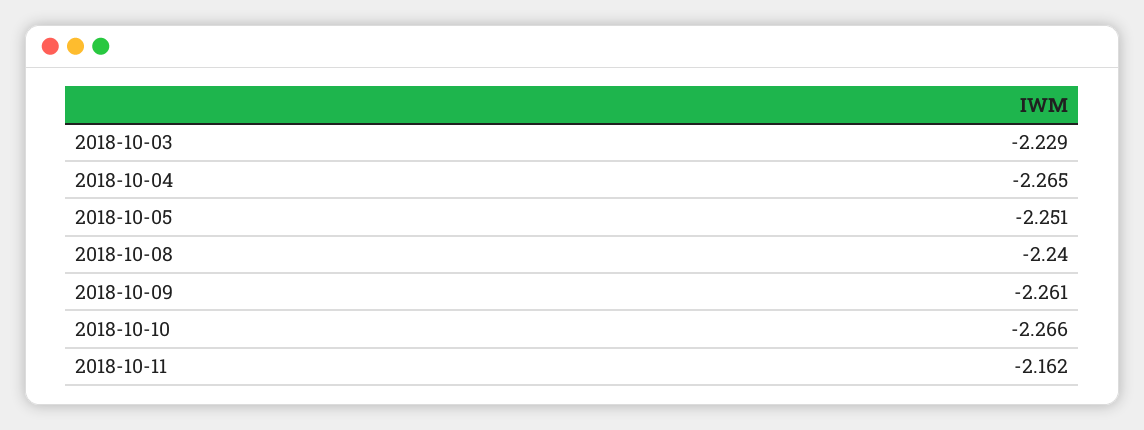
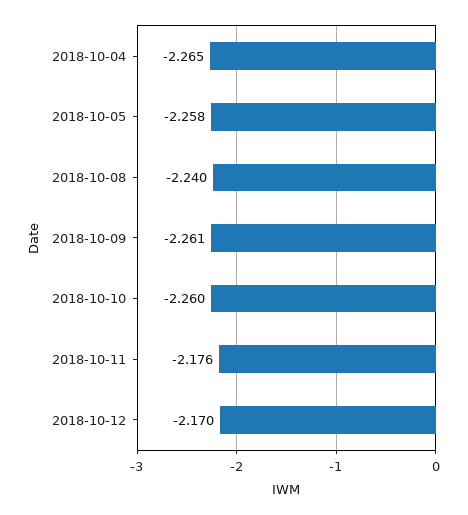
2018-10-03: -2.229 -> none
2018-10-05: -2.251 -> -2.258
2018-10-10: -2.266 -> -2.26
2018-10-11: -2.162 -> -2.176
2018-10-12: none -> -2.17

